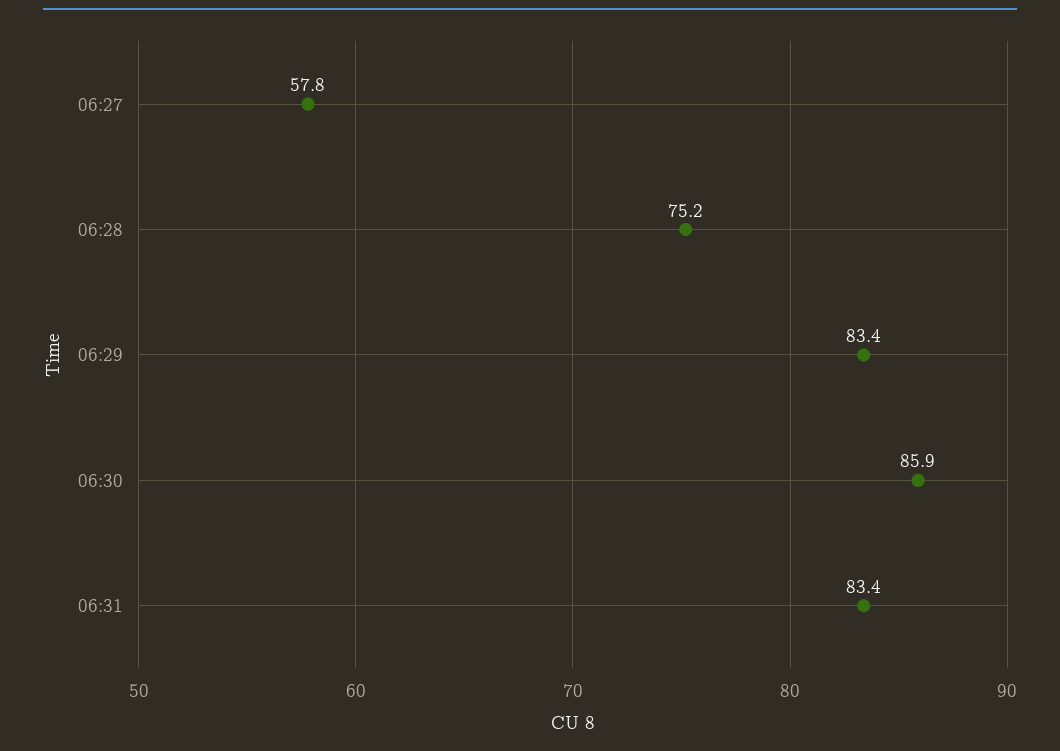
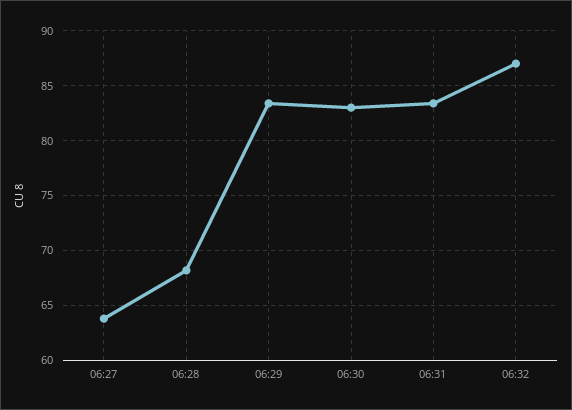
06:27: 57.8 -> 64
06:28: 75.2 -> 68
06:30: 85.9 -> 83
06:32: none -> 87

